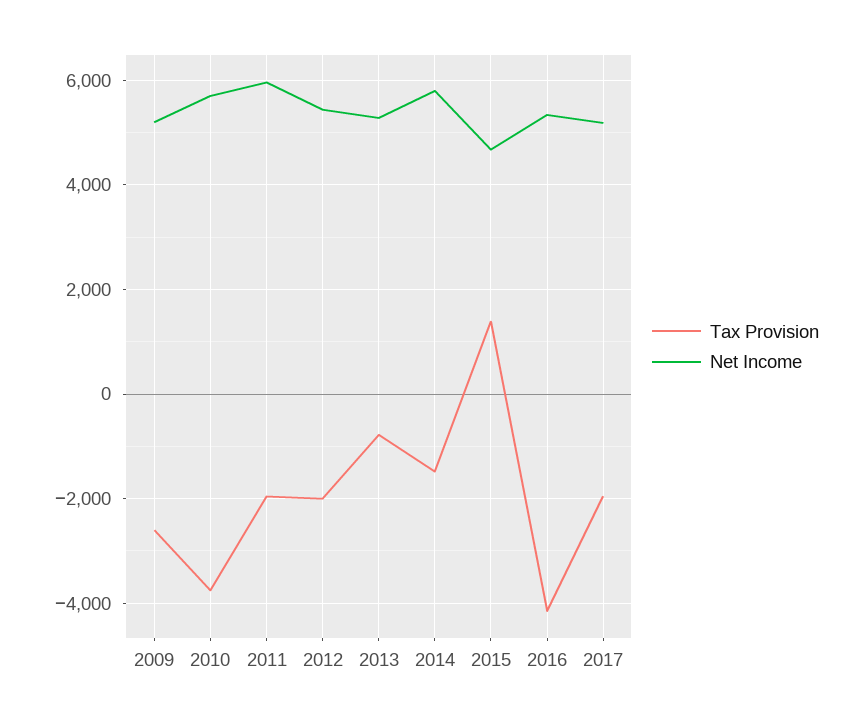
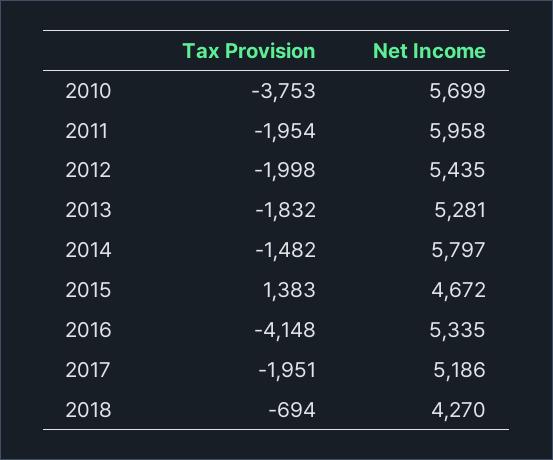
Tax Provision, 2009: -2600 -> none
Net Income, 2009: 5200 -> none
Tax Provision, 2013: -800 -> -1832
Tax Provision, 2018: none -> -694
Net Income, 2018: none -> 4270

